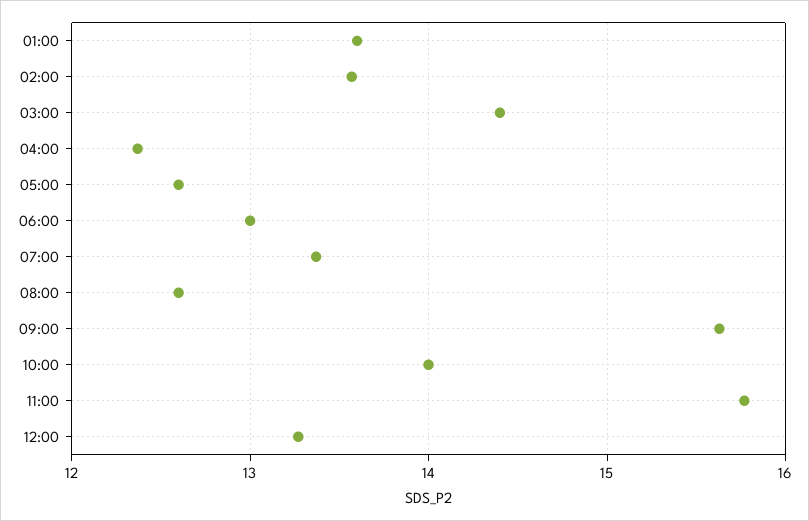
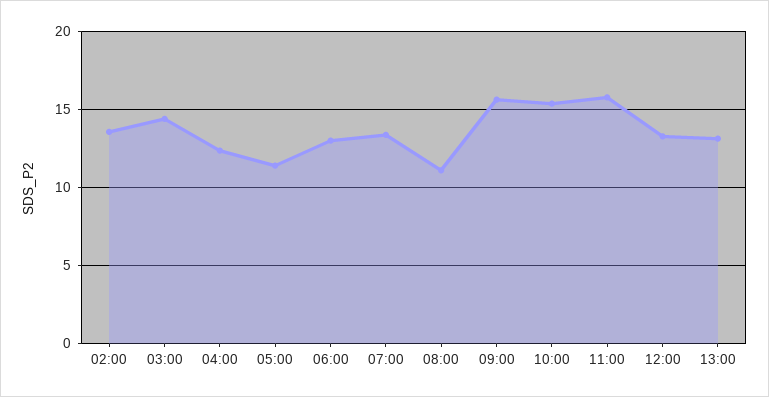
01:00: 13.6 -> none
05:00: 12.6 -> 11.5
08:00: 12.6 -> 11
10:00: 14 -> 15.5
13:00: none -> 13

